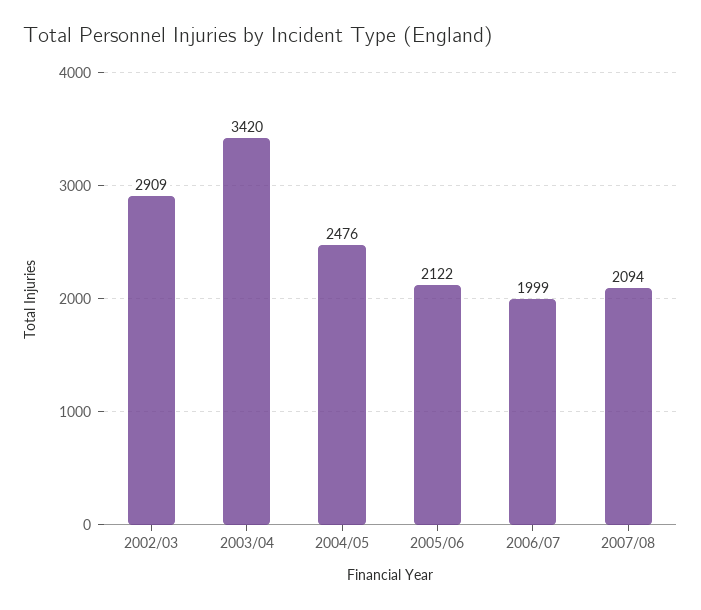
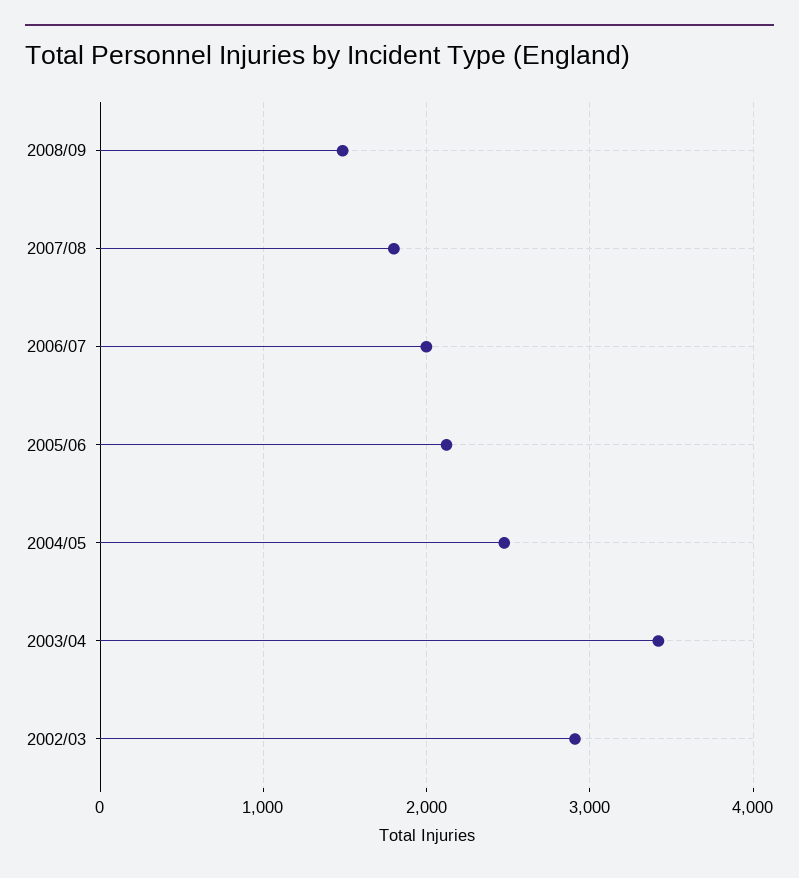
2007/08: 2094 -> 1800
2008/09: none -> 1500

